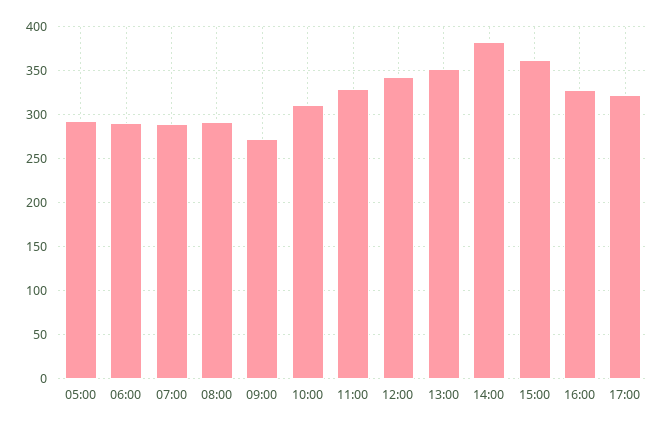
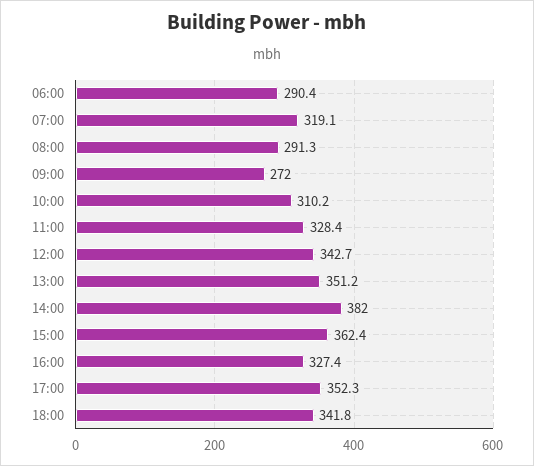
05:00: 290 -> none
07:00: 290 -> 319.1
17:00: 320 -> 352.3
18:00: none -> 341.8

